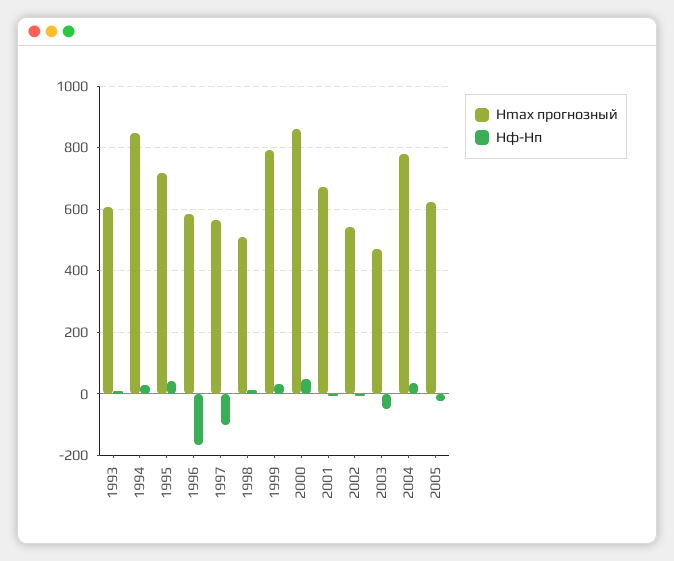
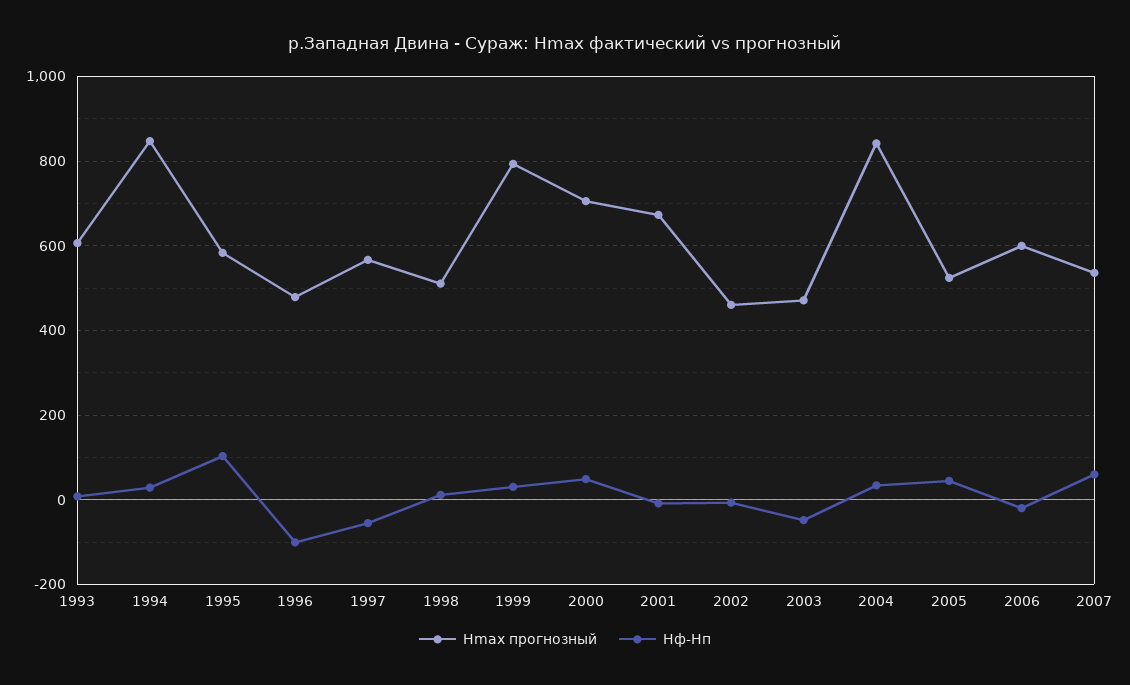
Hmax прогнозный, 1995: 720 -> 580
Hф-Hп, 1995: 40 -> 100
Hmax прогнозный, 1996: 580 -> 480
Hф-Hп, 1996: -160 -> -100
Hф-Hп, 1997: -100 -> -60
Hmax прогнозный, 2000: 860 -> 700
Hmax прогнозный, 2002: 540 -> 460
Hmax прогнозный, 2004: 780 -> 840
Hmax прогнозный, 2005: 620 -> 520
Hф-Hп, 2005: -20 -> 40
Hmax прогнозный, 2006: none -> 600
Hф-Hп, 2006: none -> -20
Hmax прогнозный, 2007: none -> 540
Hф-Hп, 2007: none -> 60

